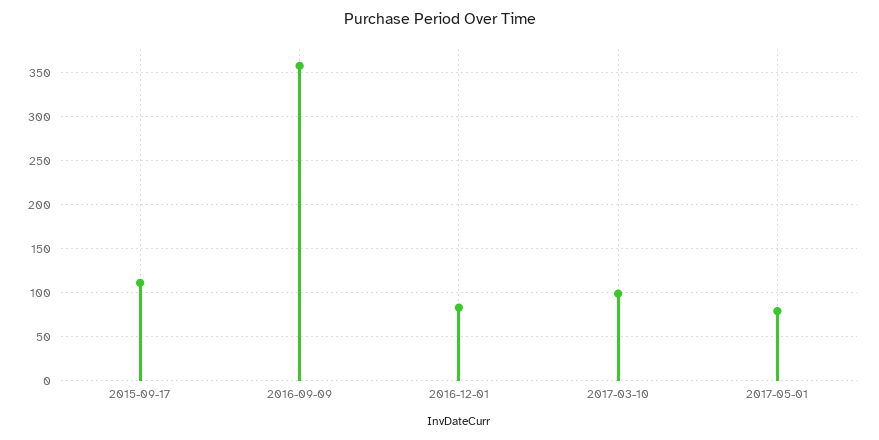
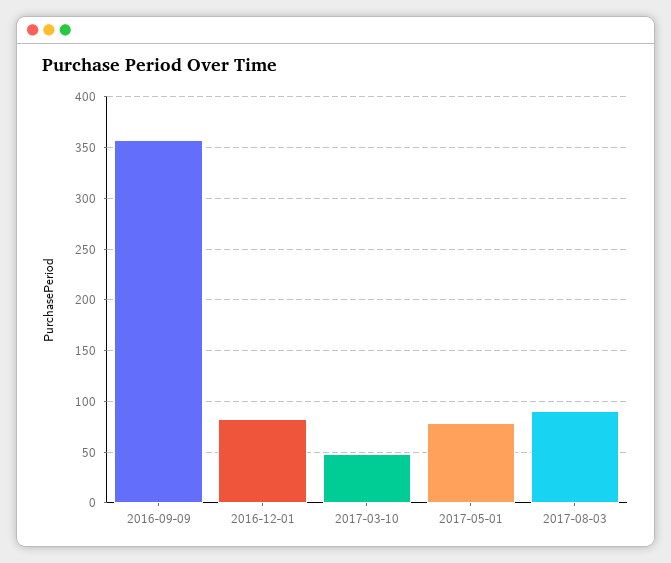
2015-09-17: 110 -> none
2017-03-10: 100 -> 50
2017-08-03: none -> 90

